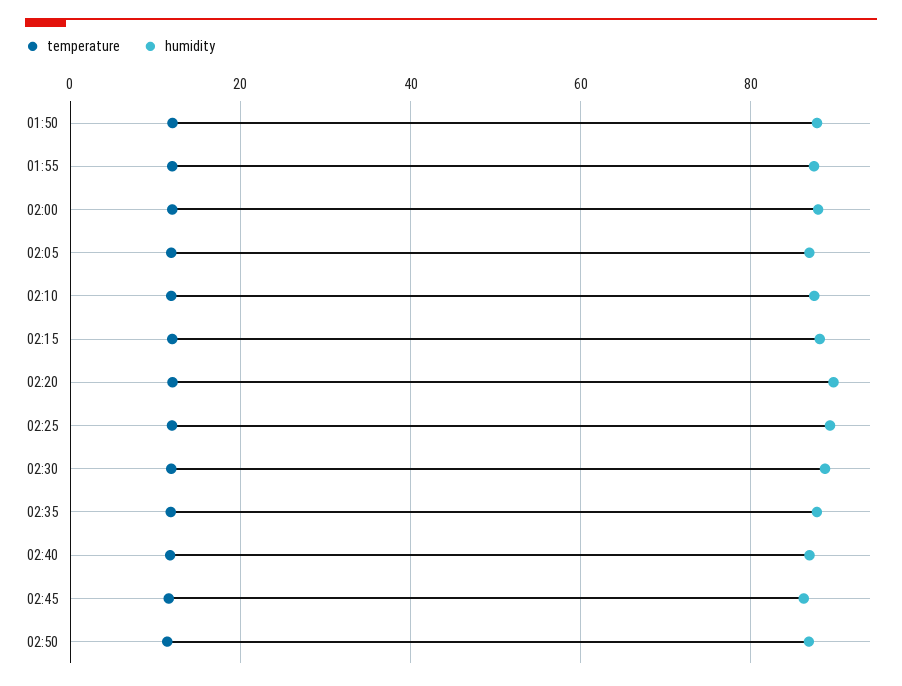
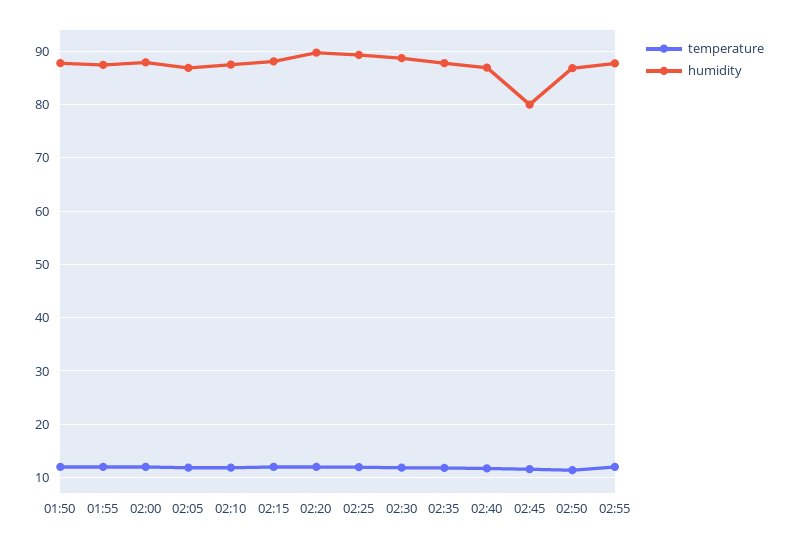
humidity, 02:45: 86 -> 80
temperature, 02:55: none -> 12
humidity, 02:55: none -> 88

